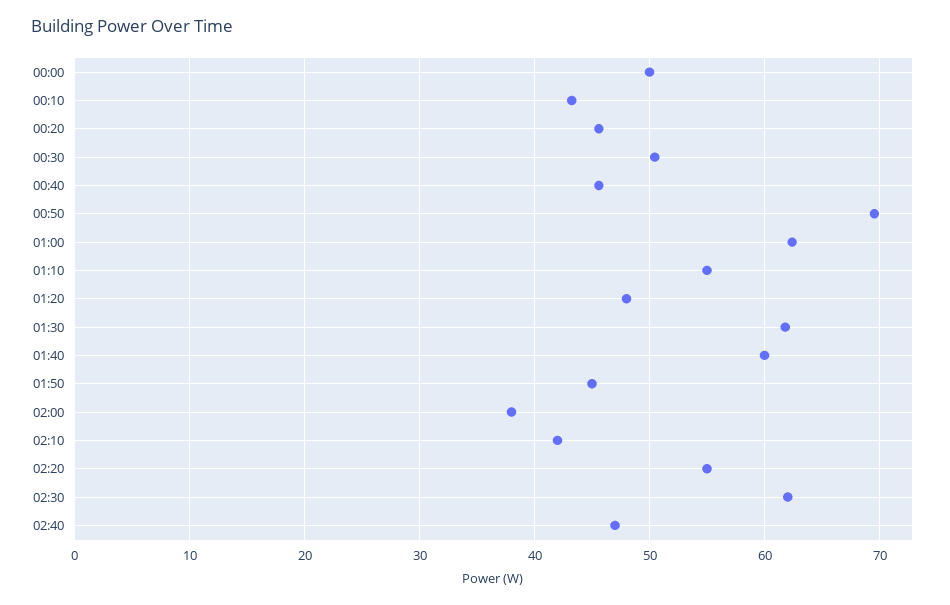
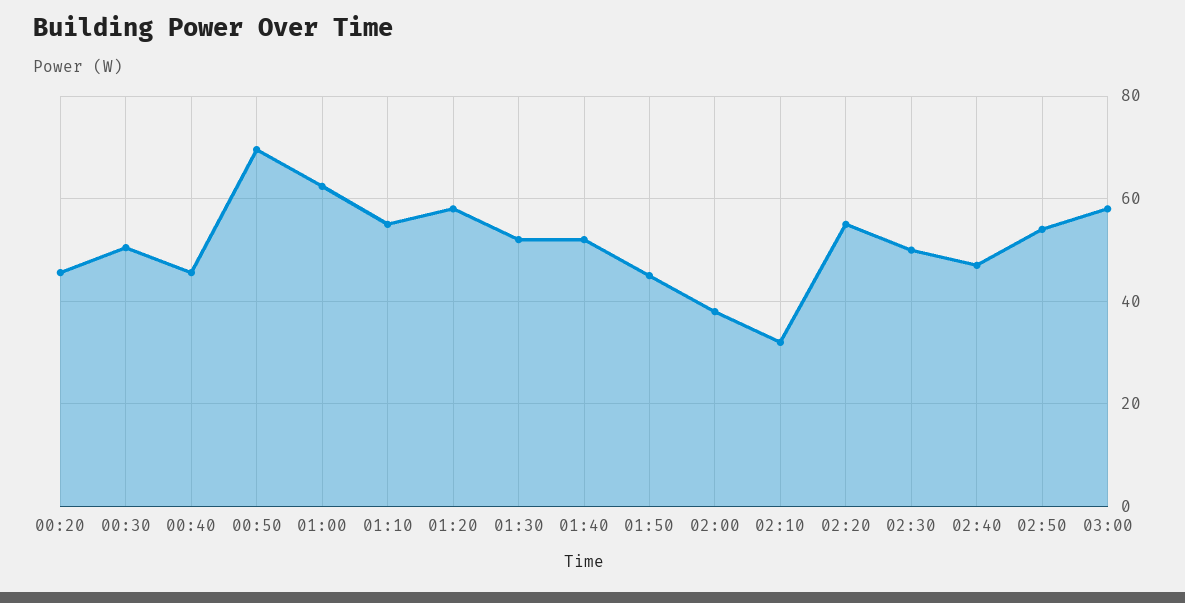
00:00: 50 -> none
00:10: 43 -> none
01:20: 48 -> 58
01:30: 62 -> 52
01:40: 60 -> 52
02:10: 42 -> 32
02:30: 62 -> 50
02:50: none -> 54
03:00: none -> 58

